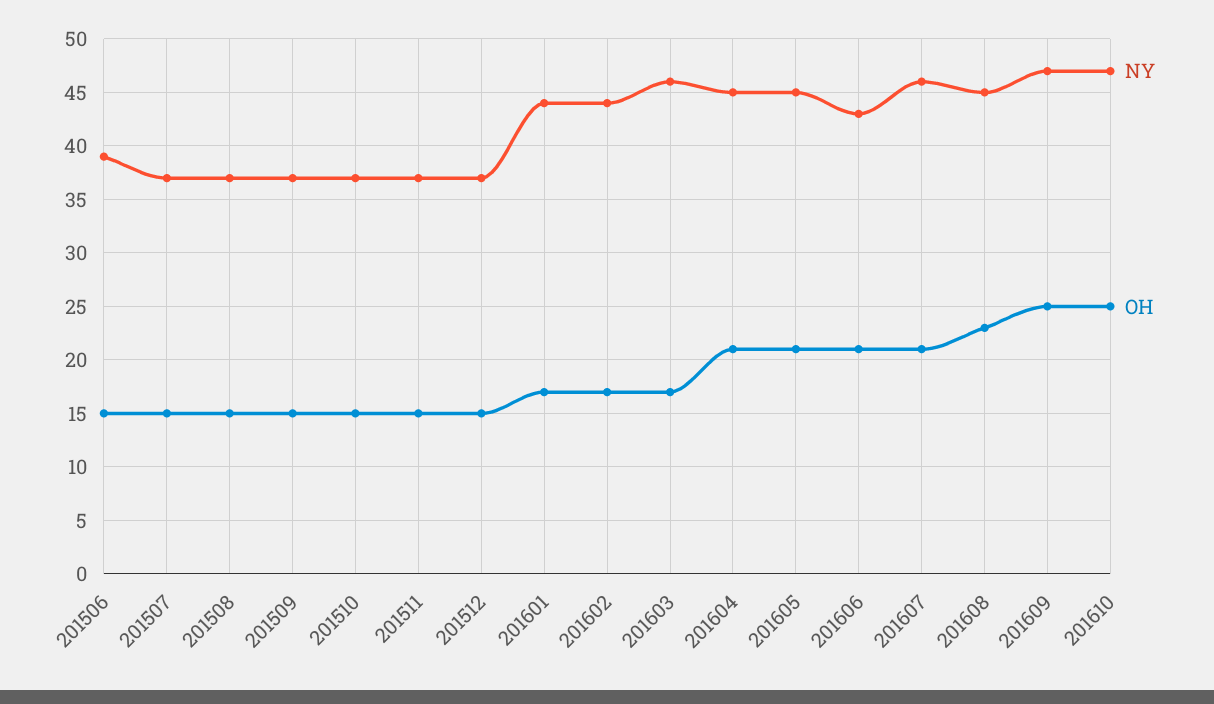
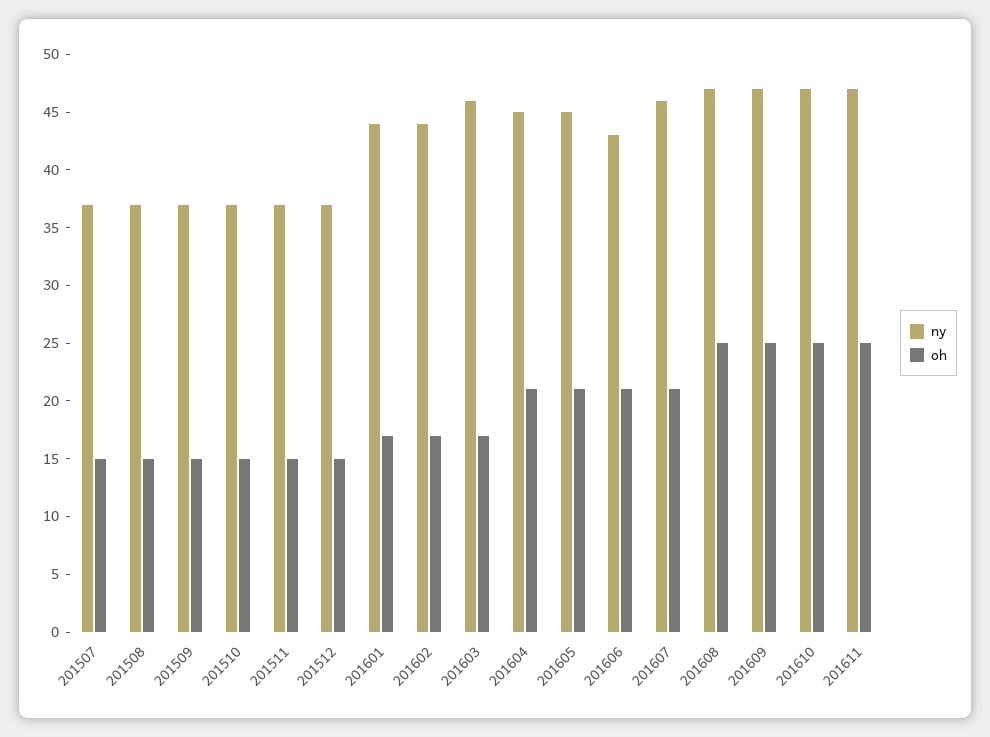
NY, 201506: 39 -> none
OH, 201506: 15 -> none
NY, 201608: 45 -> 47
OH, 201608: 23 -> 25
NY, 201611: none -> 47
OH, 201611: none -> 25

